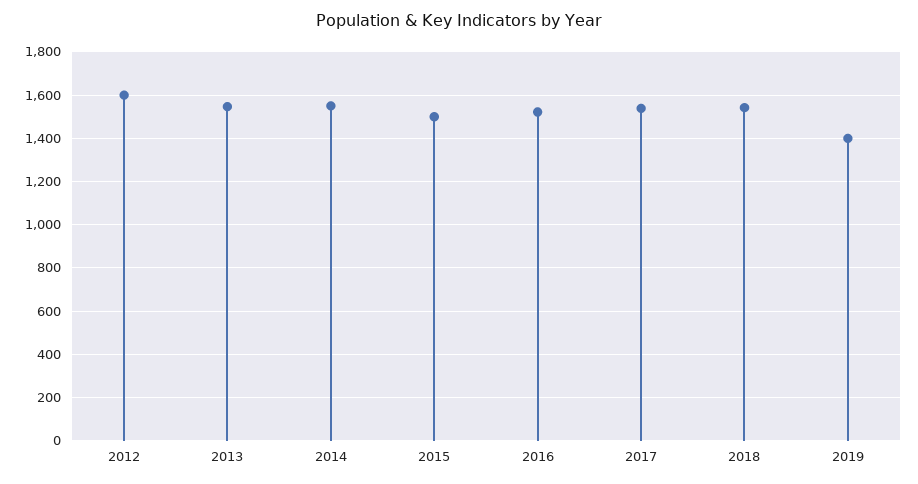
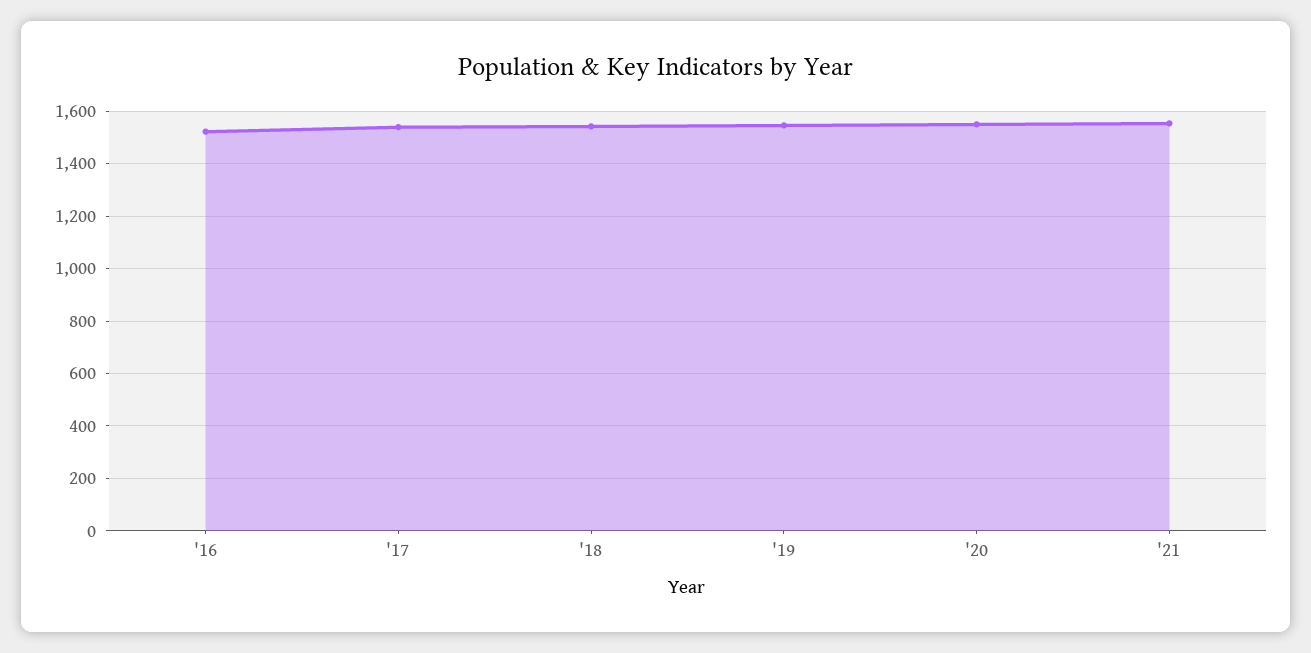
2012: 1600 -> none
2013: 1550 -> none
2014: 1550 -> none
2015: 1500 -> none
2019: 1400 -> 1550
'20: none -> 1550
'21: none -> 1550

